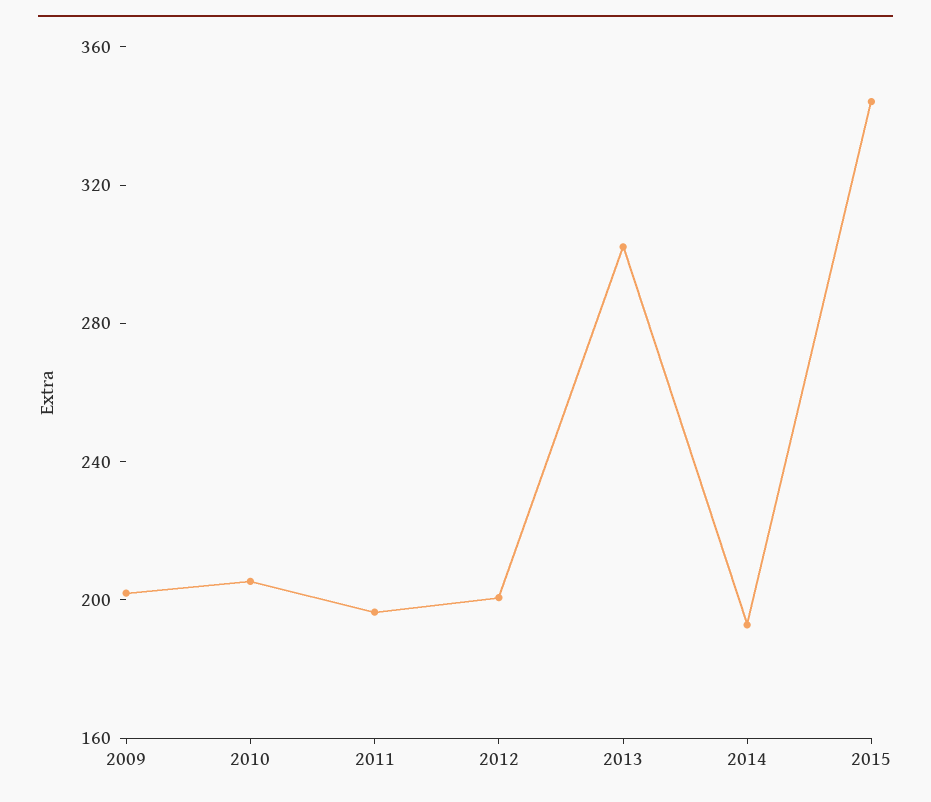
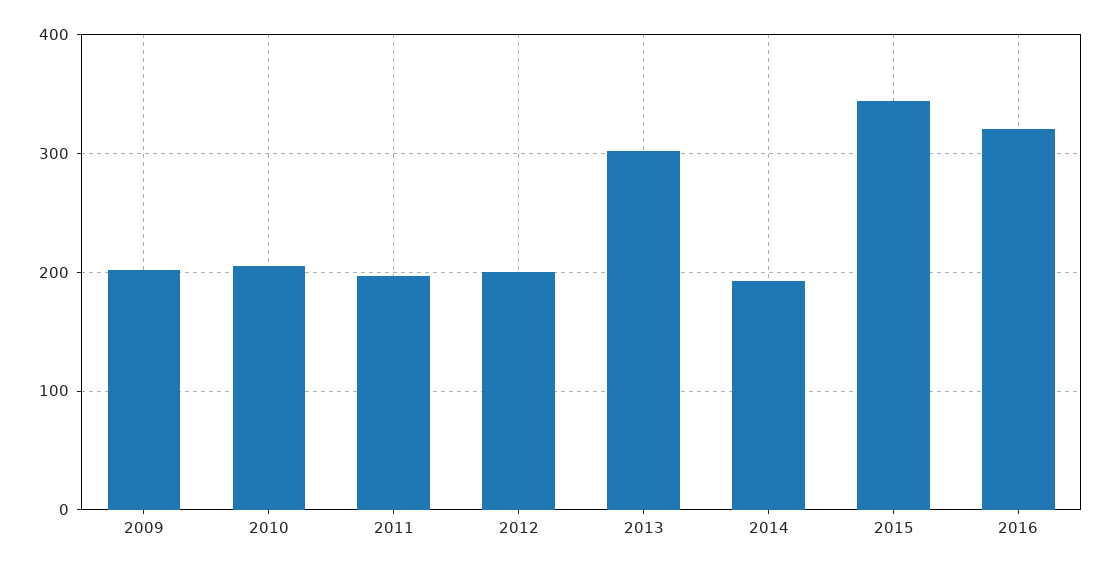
2016: none -> 320

